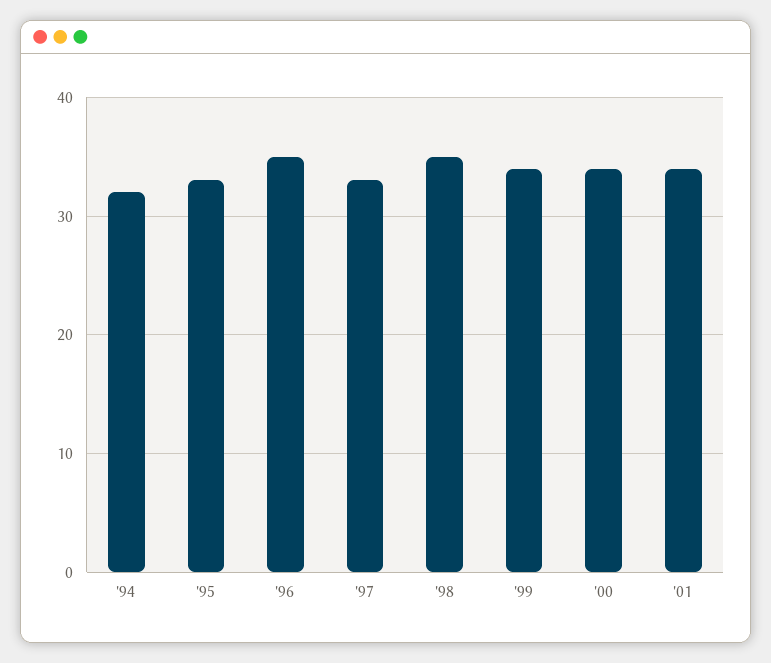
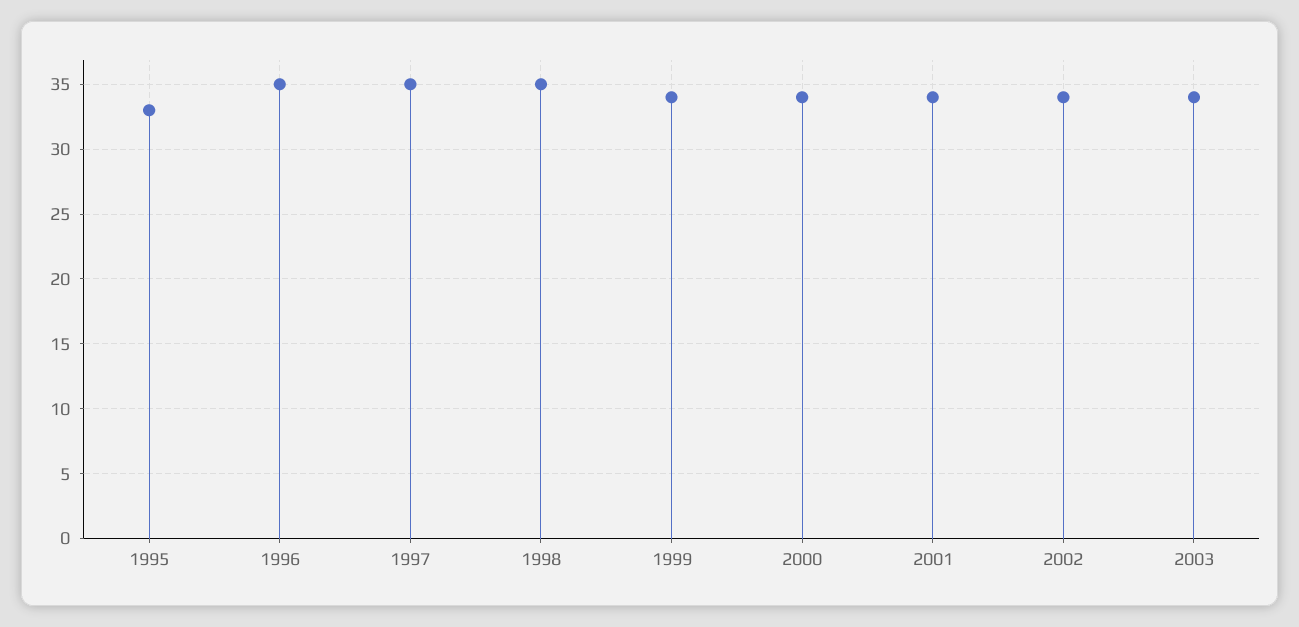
'94: 32 -> none
'97: 33 -> 35
2002: none -> 34
2003: none -> 34

